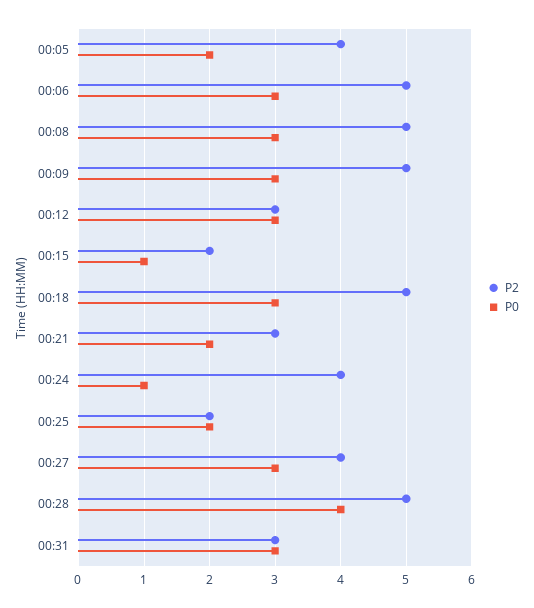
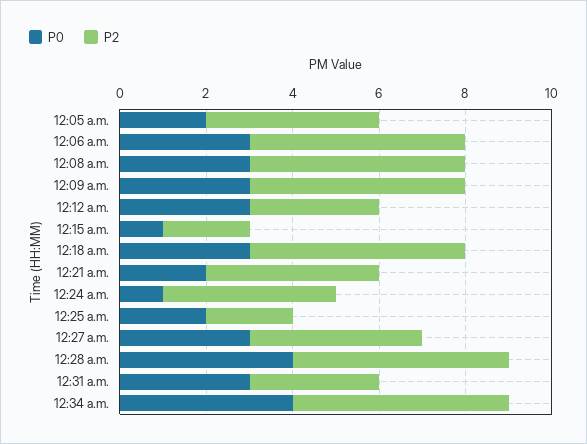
P2, 00:21: 3 -> 4
P0, 12:34 a.m.: none -> 4
P2, 12:34 a.m.: none -> 5

